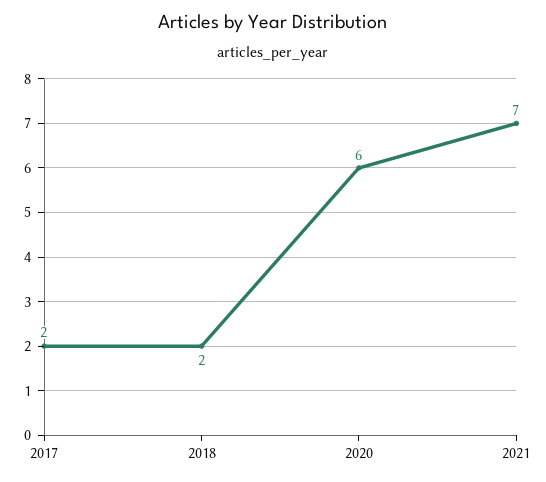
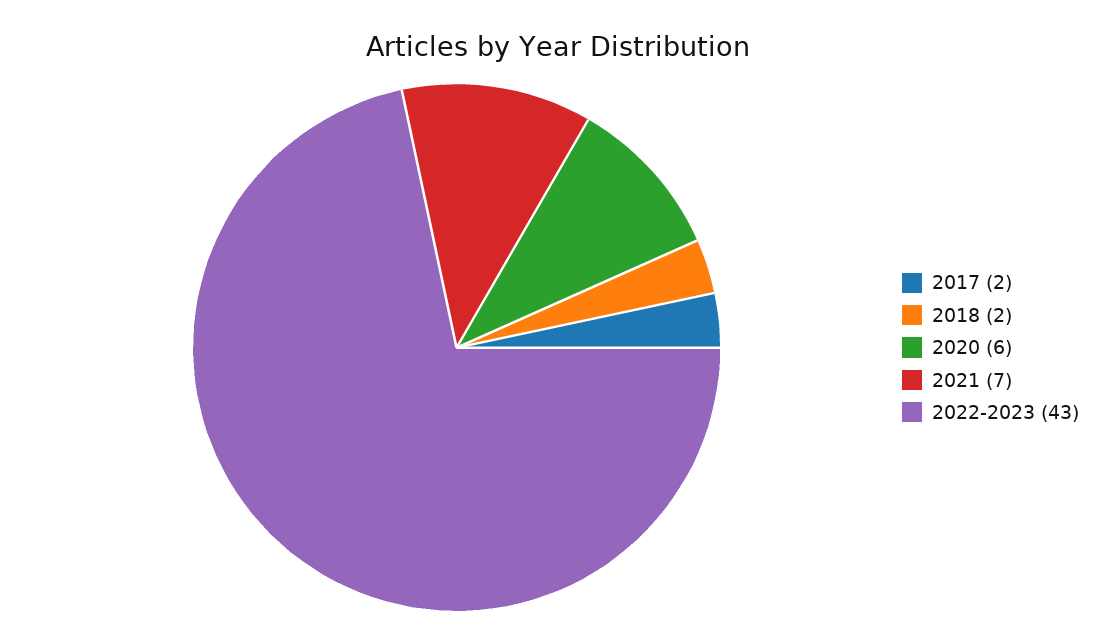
2022-2023: none -> 43

